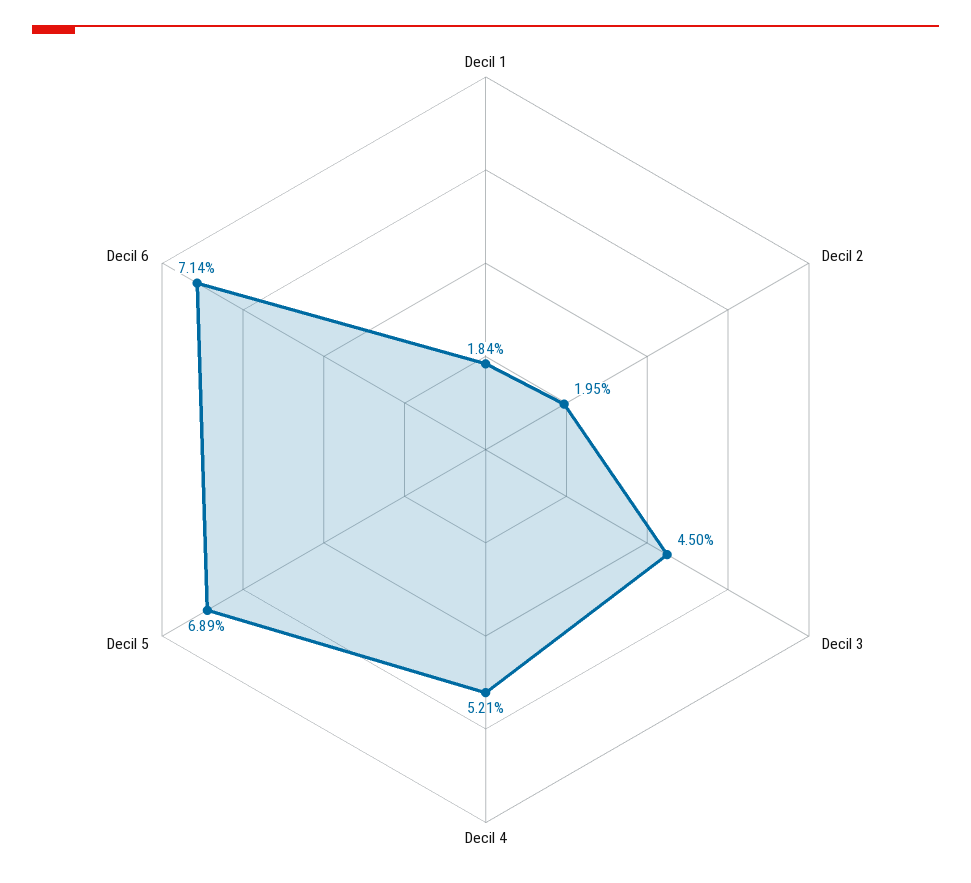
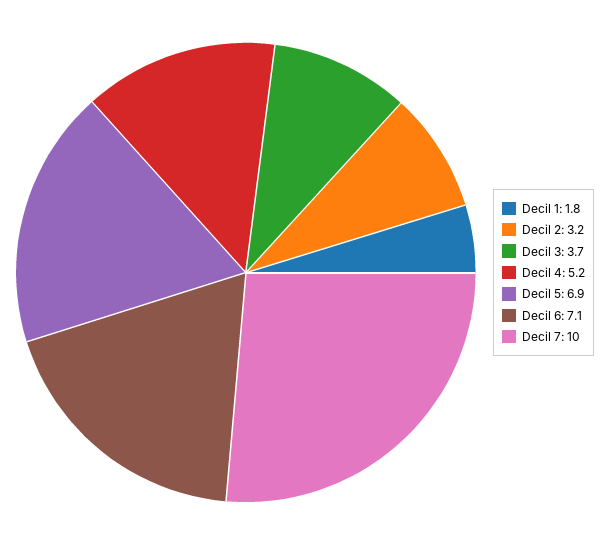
Decil 2: 1.95 -> 3.2
Decil 3: 4.5 -> 3.7
Decil 7: none -> 10

